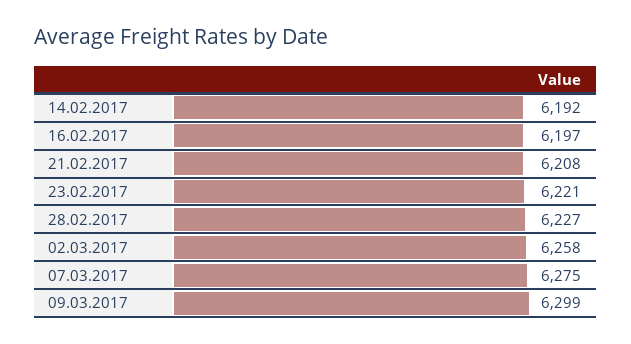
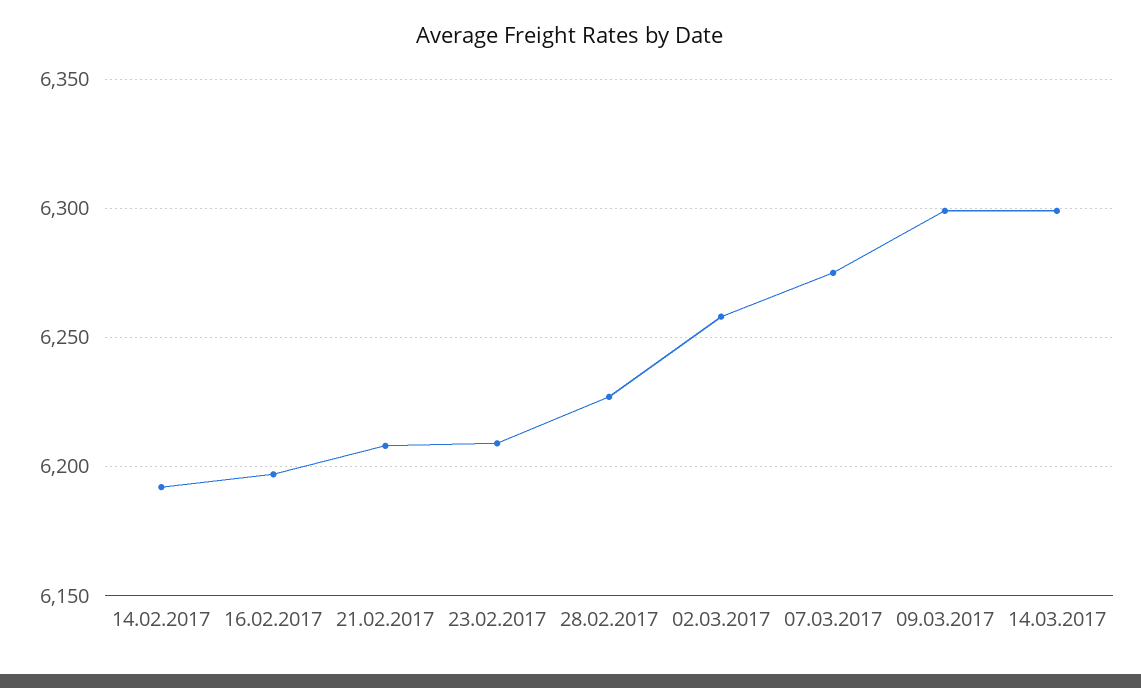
23.02.2017: 6221 -> 6210
14.03.2017: none -> 6300

